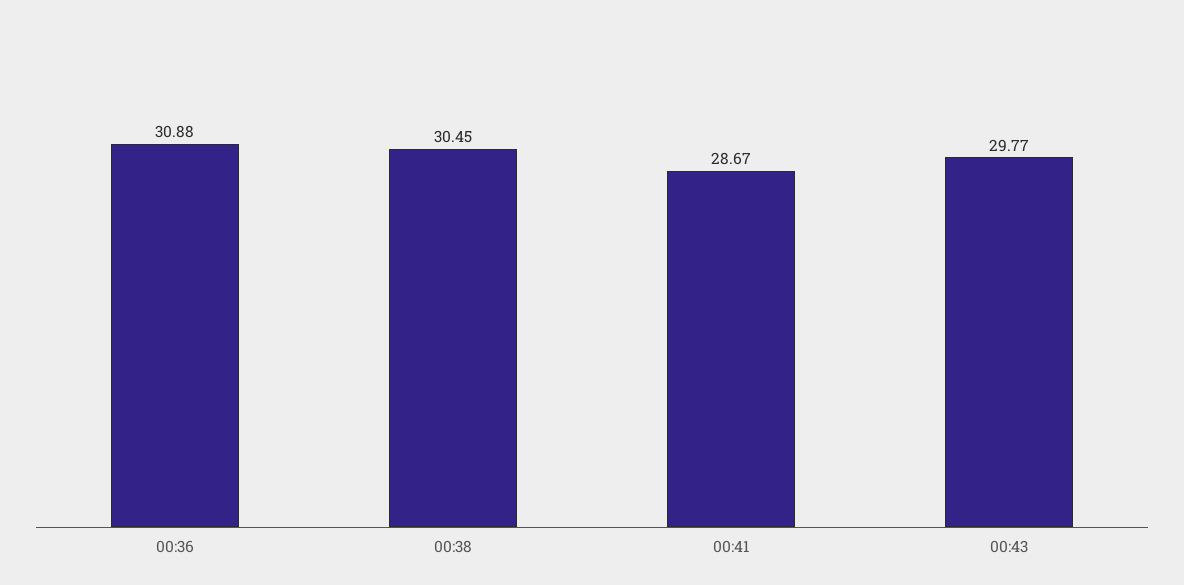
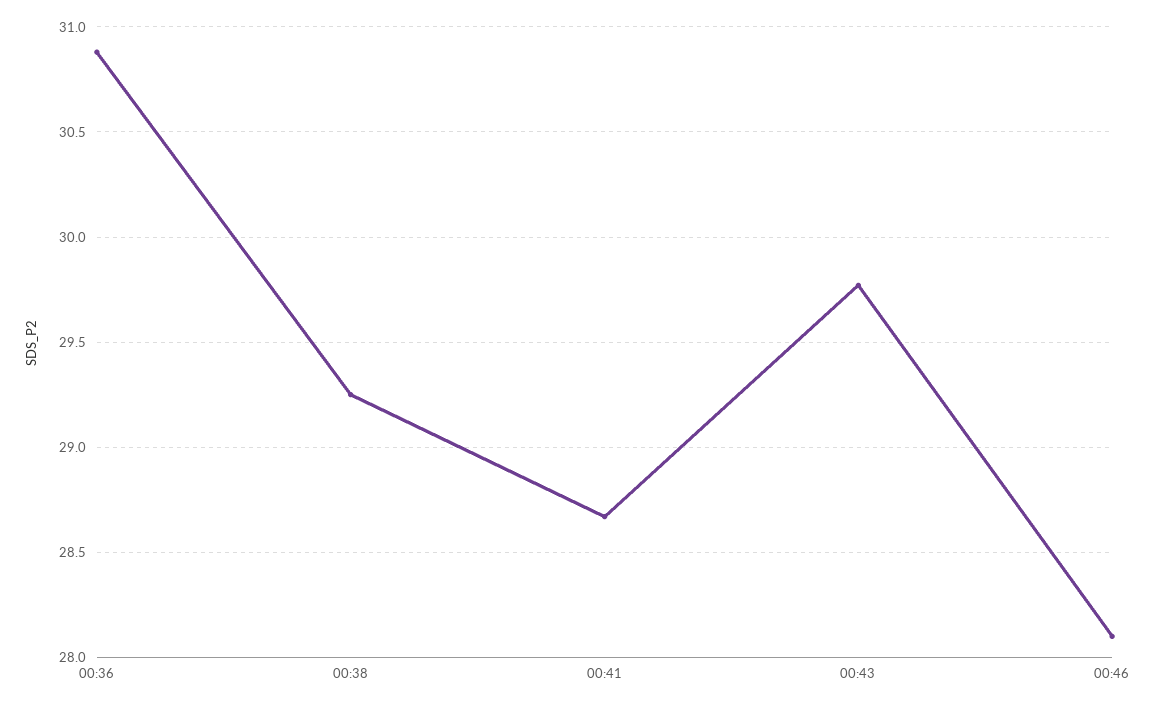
00:38: 30.45 -> 29.25
00:46: none -> 28.1

